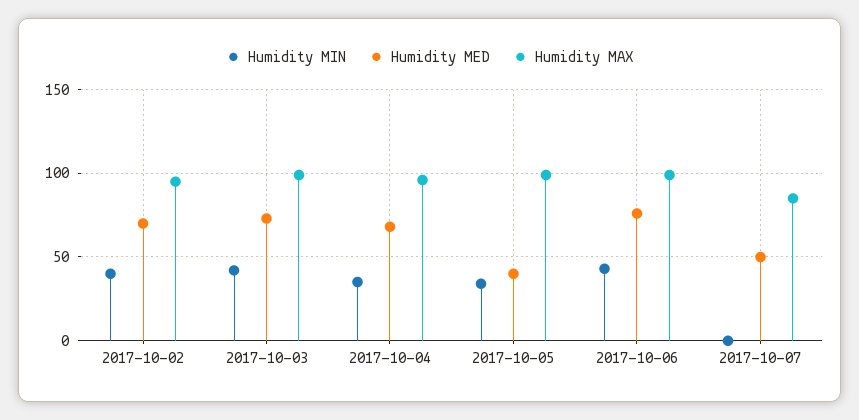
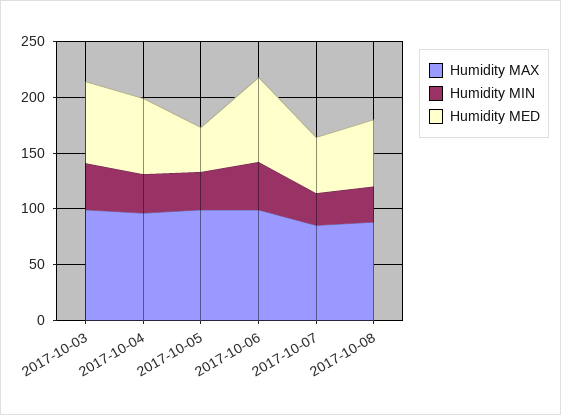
Humidity MIN, 2017-10-02: 40 -> none
Humidity MED, 2017-10-02: 70 -> none
Humidity MAX, 2017-10-02: 95 -> none
Humidity MIN, 2017-10-07: 0 -> 30
Humidity MAX, 2017-10-08: none -> 90
Humidity MIN, 2017-10-08: none -> 30
Humidity MED, 2017-10-08: none -> 60

